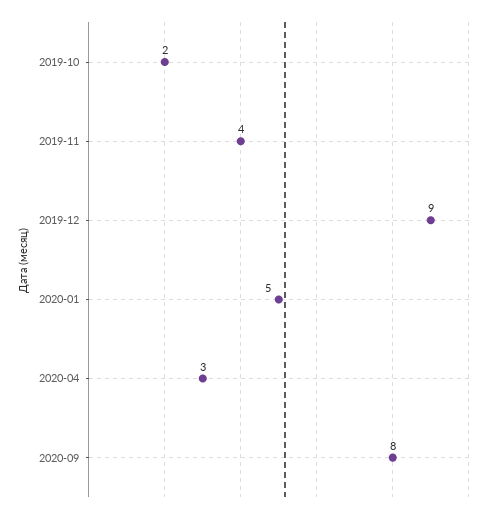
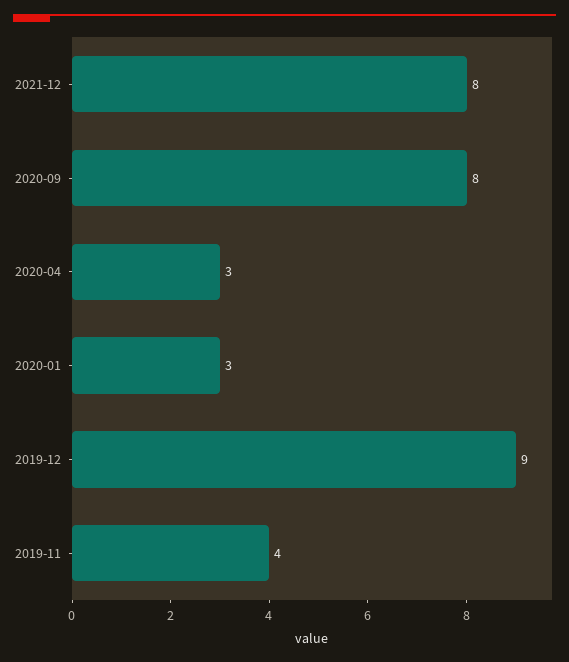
2019-10: 2 -> none
2020-01: 5 -> 3
2021-12: none -> 8

